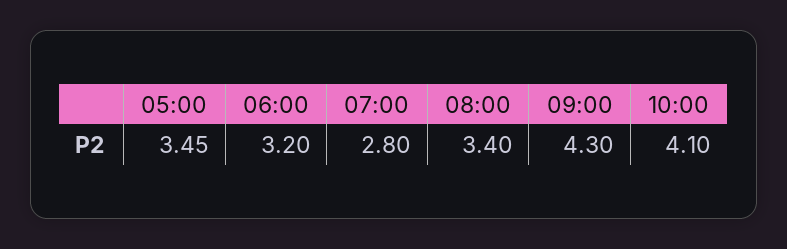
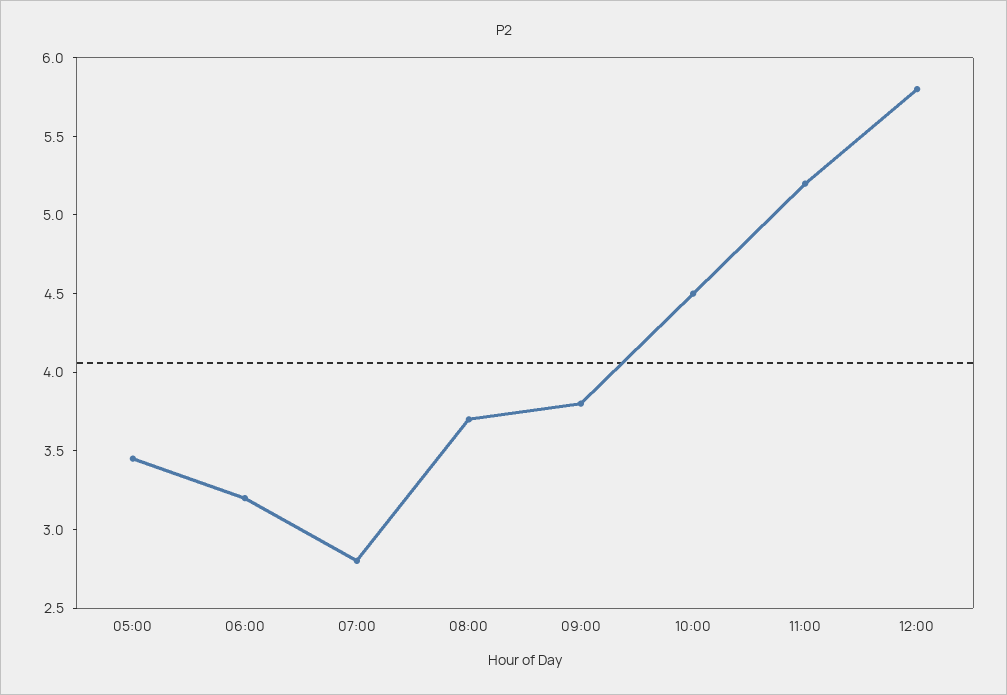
08:00: 3.4 -> 3.7
09:00: 4.3 -> 3.8
10:00: 4.1 -> 4.5
11:00: none -> 5.2
12:00: none -> 5.8

